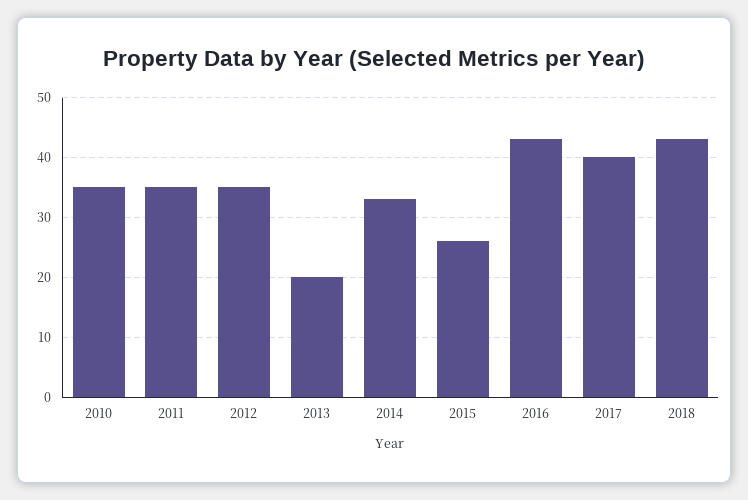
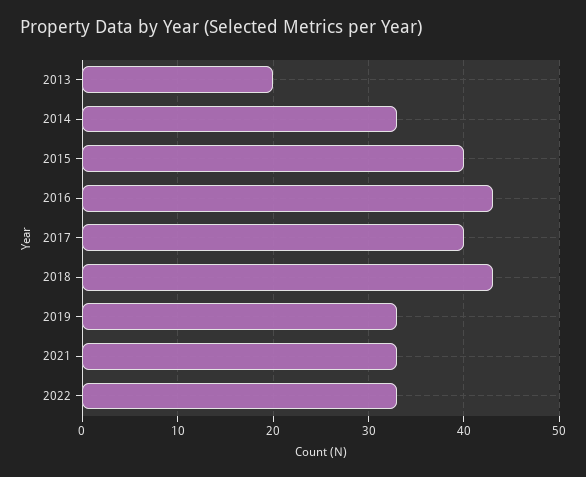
2010: 35 -> none
2011: 35 -> none
2012: 35 -> none
2015: 25 -> 40
2019: none -> 33
2021: none -> 33
2022: none -> 33

